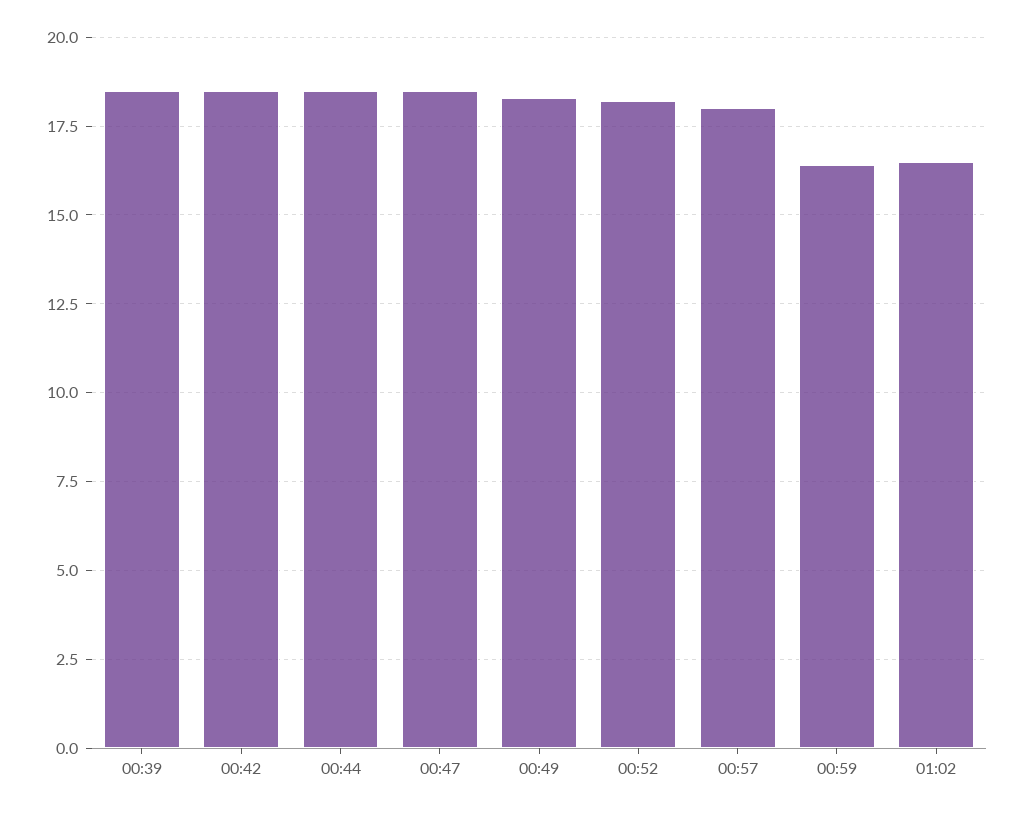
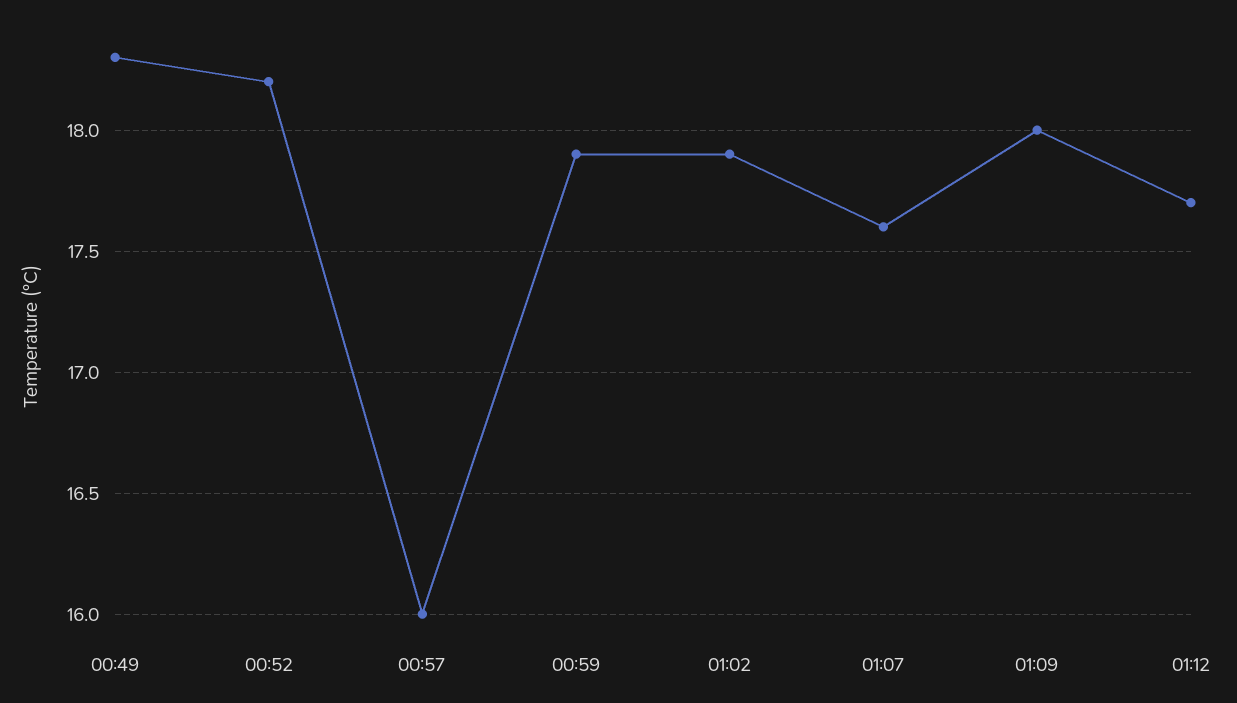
00:39: 18.5 -> none
00:42: 18.5 -> none
00:44: 18.5 -> none
00:47: 18.5 -> none
00:57: 18 -> 16
00:59: 16.5 -> 17.9
01:02: 16.5 -> 17.9
01:07: none -> 17.6
01:09: none -> 18
01:12: none -> 17.7

